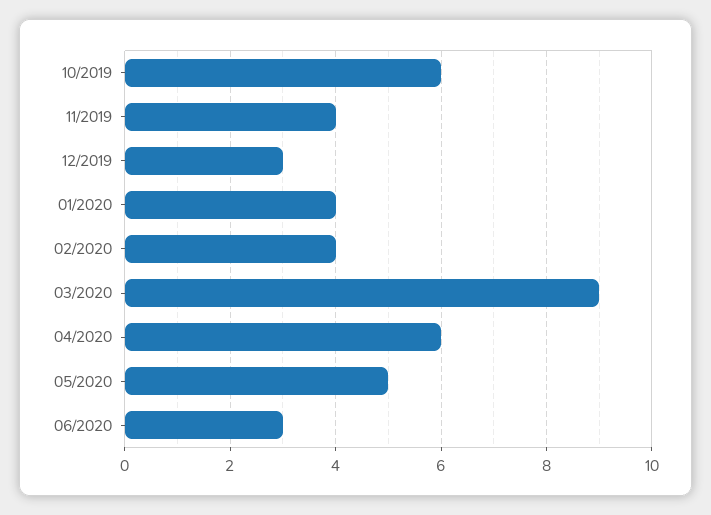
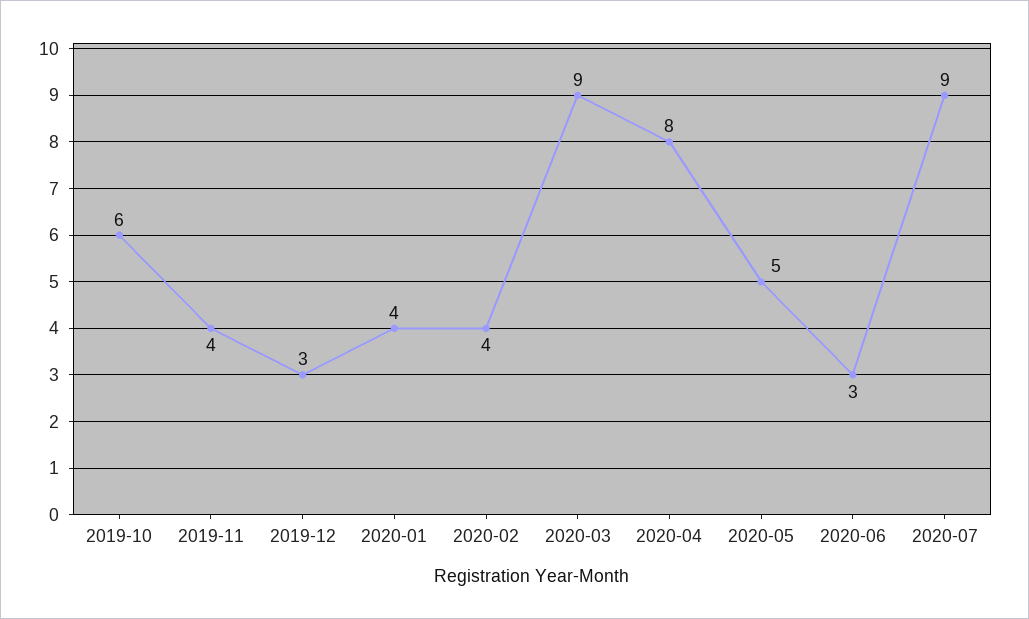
04/2020: 6 -> 8
2020-07: none -> 9

